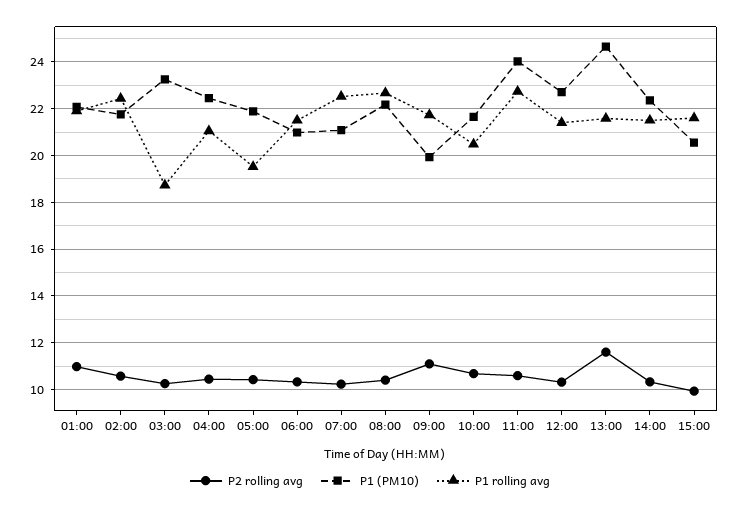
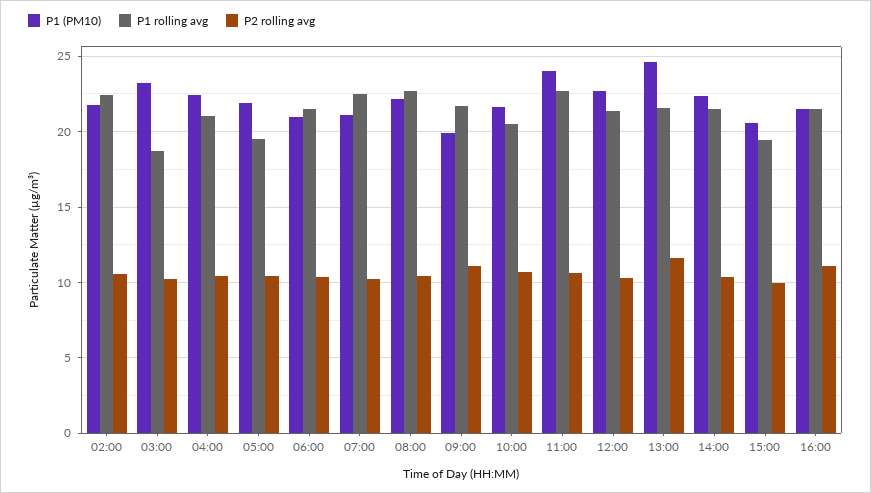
P2 rolling avg, 01:00: 11 -> none
P1 (PM10), 01:00: 22 -> none
P1 rolling avg, 01:00: 22 -> none
P1 rolling avg, 15:00: 21.5 -> 19.5
P1 (PM10), 16:00: none -> 21.5
P1 rolling avg, 16:00: none -> 21.5
P2 rolling avg, 16:00: none -> 11

